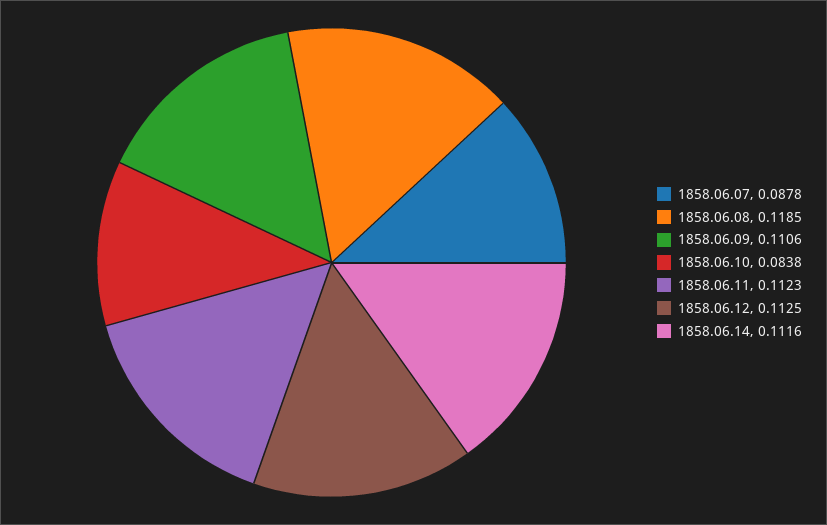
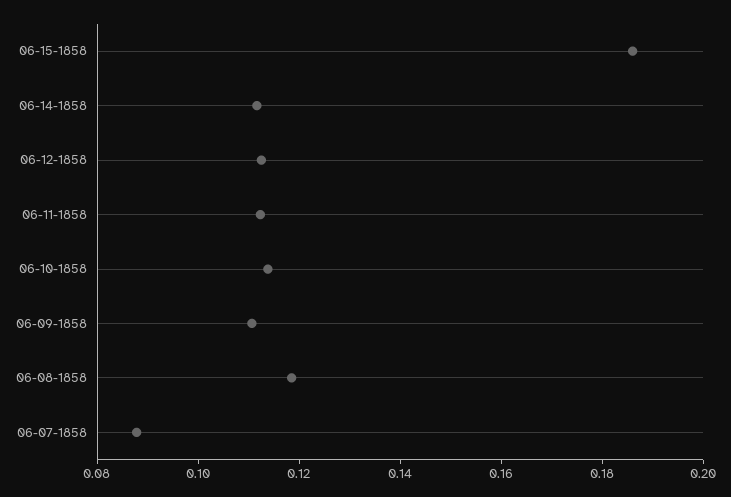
1858.06.10: 0.0838 -> 0.115
06-15-1858: none -> 0.185

